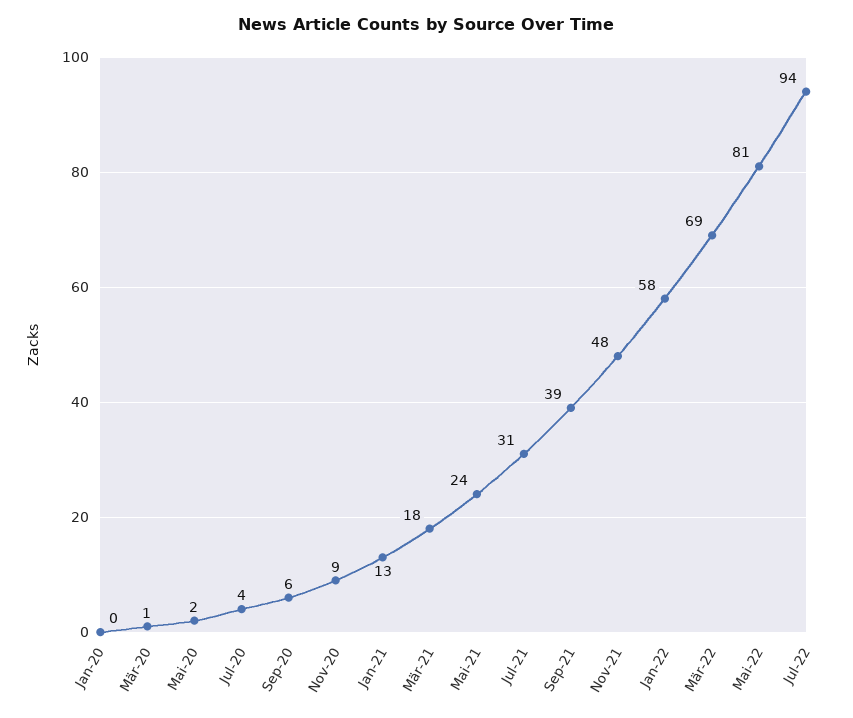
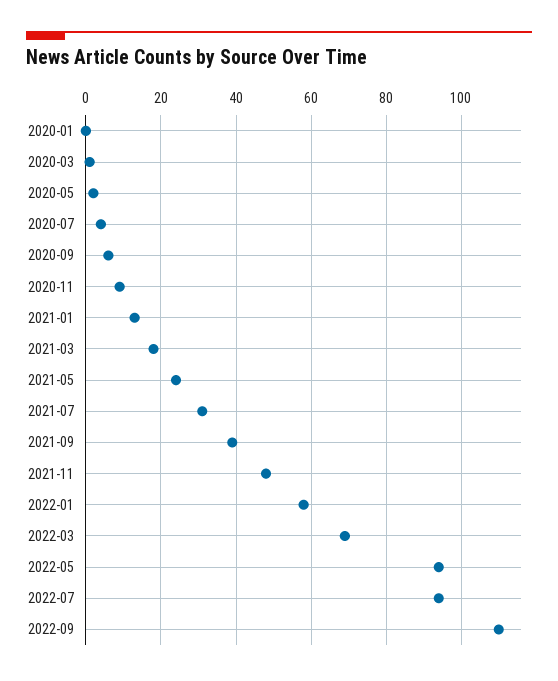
Mai-22: 81 -> 95
2022-09: none -> 110

